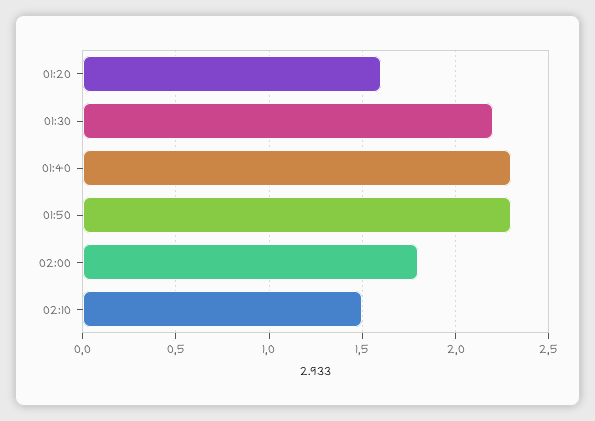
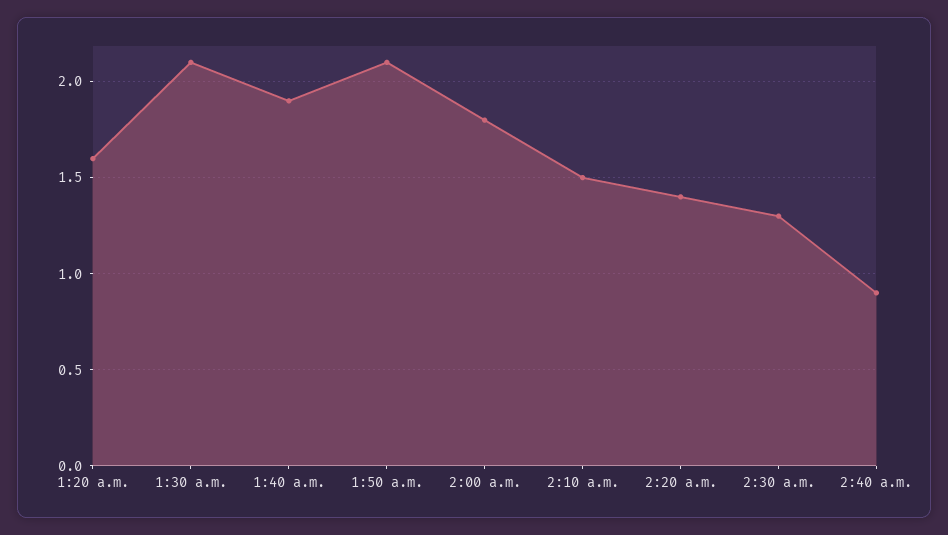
01:30: 2.2 -> 2.1
01:40: 2.3 -> 1.9
01:50: 2.3 -> 2.1
2:20 a.m.: none -> 1.4
2:30 a.m.: none -> 1.3
2:40 a.m.: none -> 0.9

